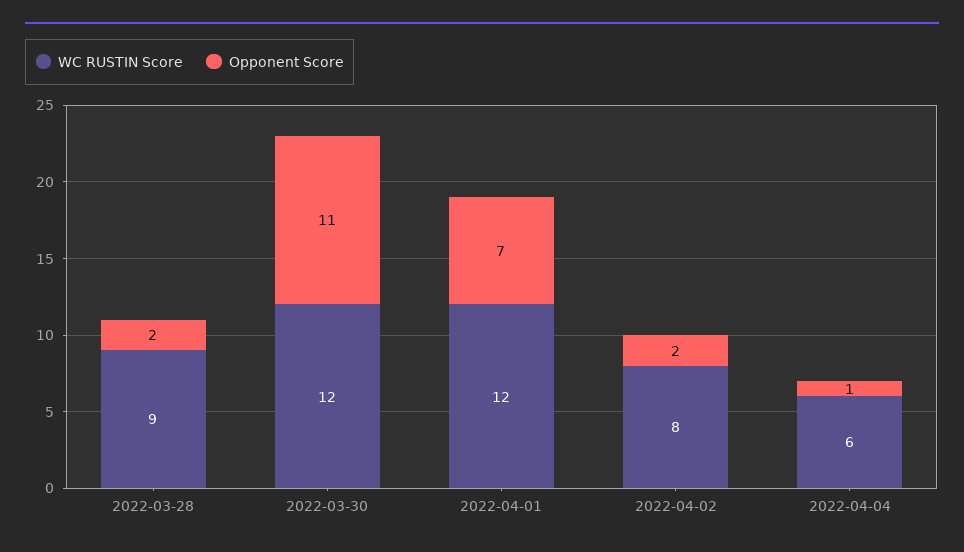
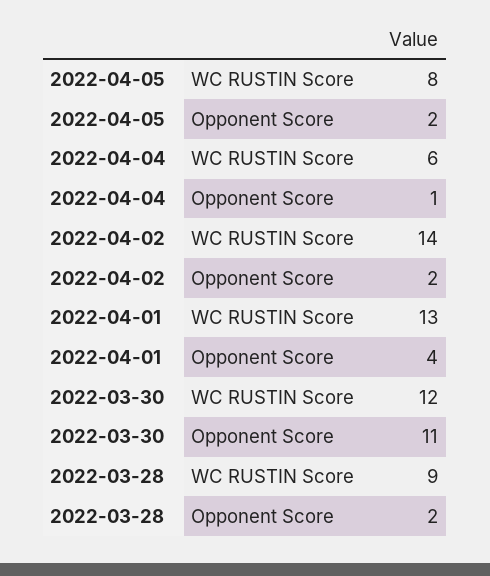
WC RUSTIN Score, 2022-04-01: 12 -> 13
Opponent Score, 2022-04-01: 7 -> 4
WC RUSTIN Score, 2022-04-02: 8 -> 14
WC RUSTIN Score, 2022-04-05: none -> 8
Opponent Score, 2022-04-05: none -> 2

